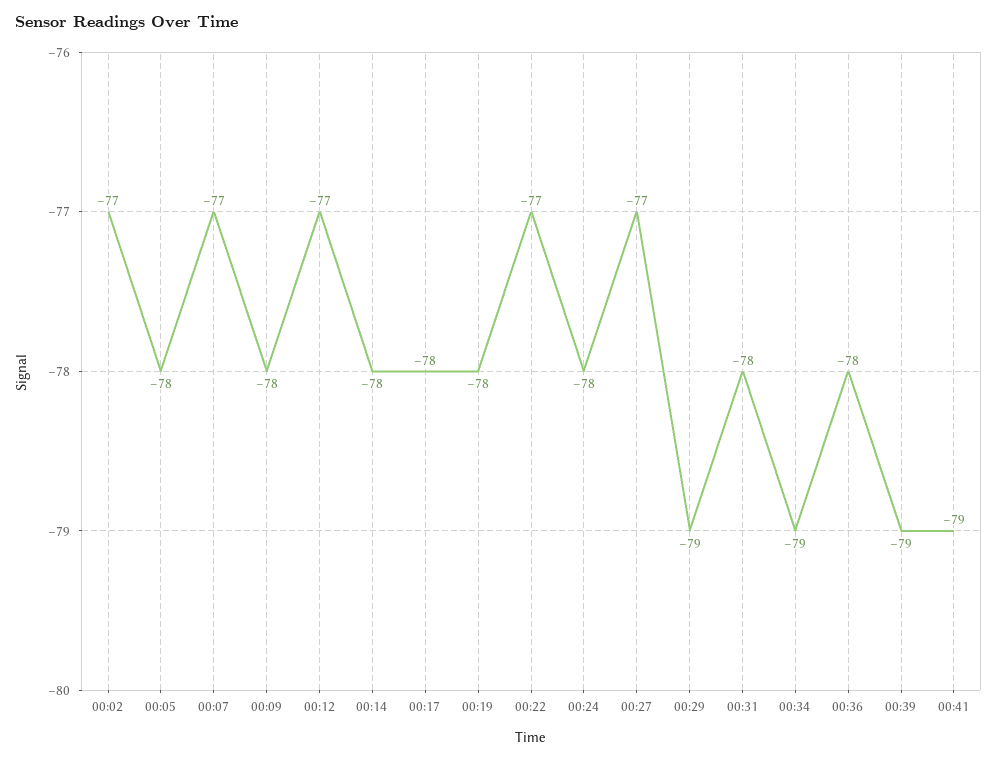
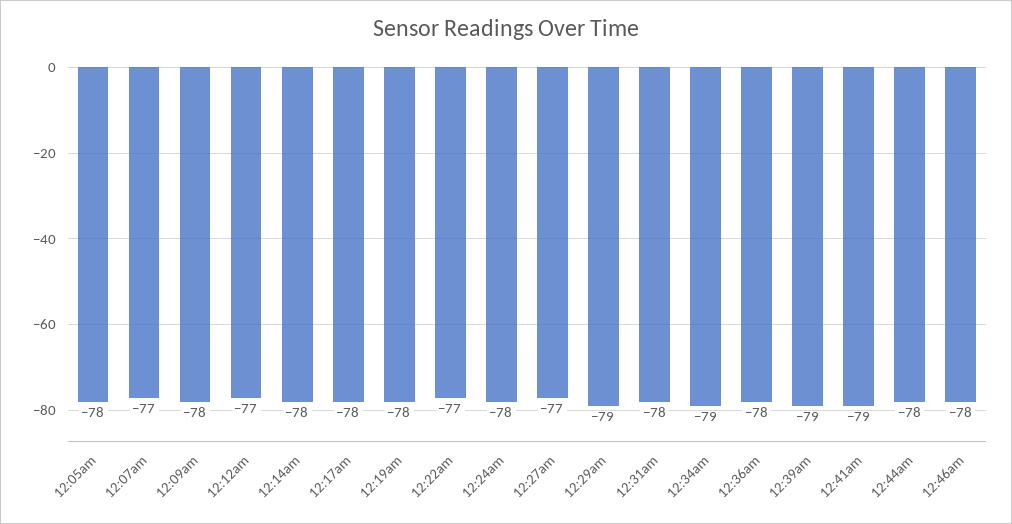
00:02: -77 -> none
12:44am: none -> -78
12:46am: none -> -78

